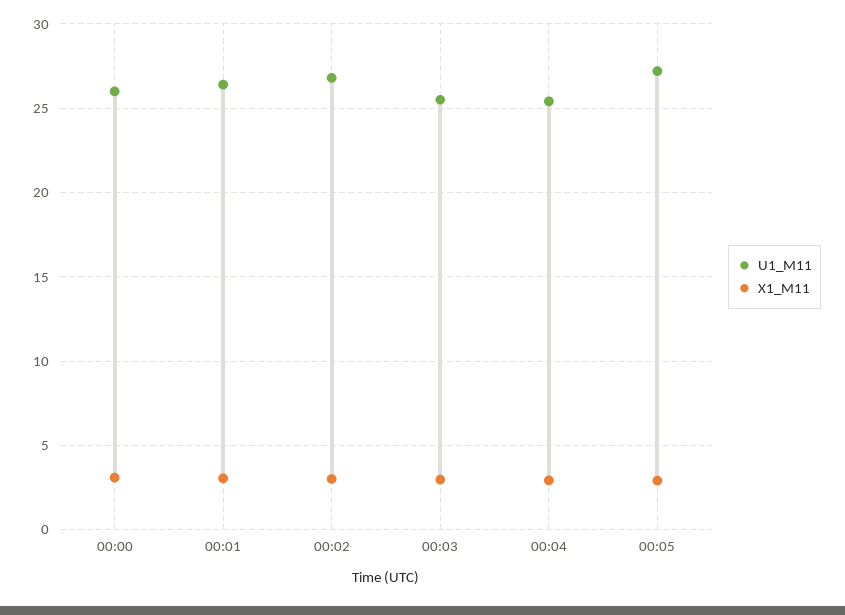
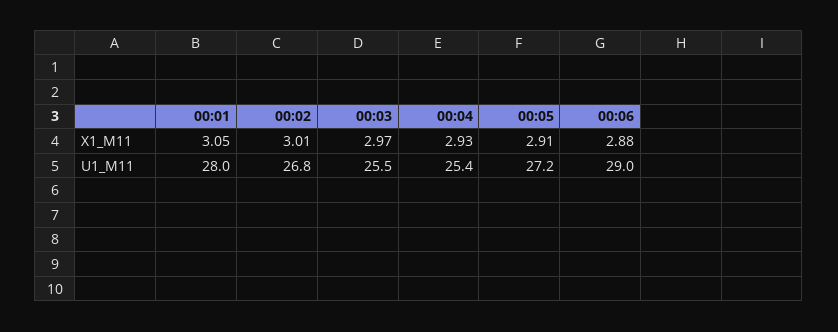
U1_M11, 00:00: 26 -> none
X1_M11, 00:00: 3 -> none
U1_M11, 00:01: 26.5 -> 28
X1_M11, 00:06: none -> 2.88
U1_M11, 00:06: none -> 29

